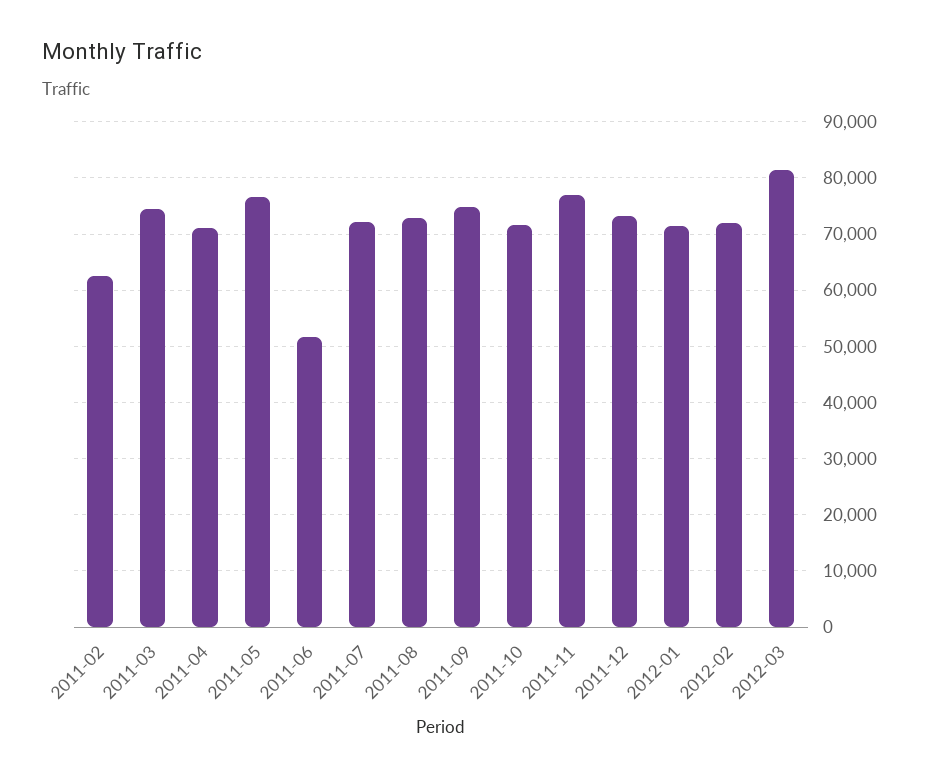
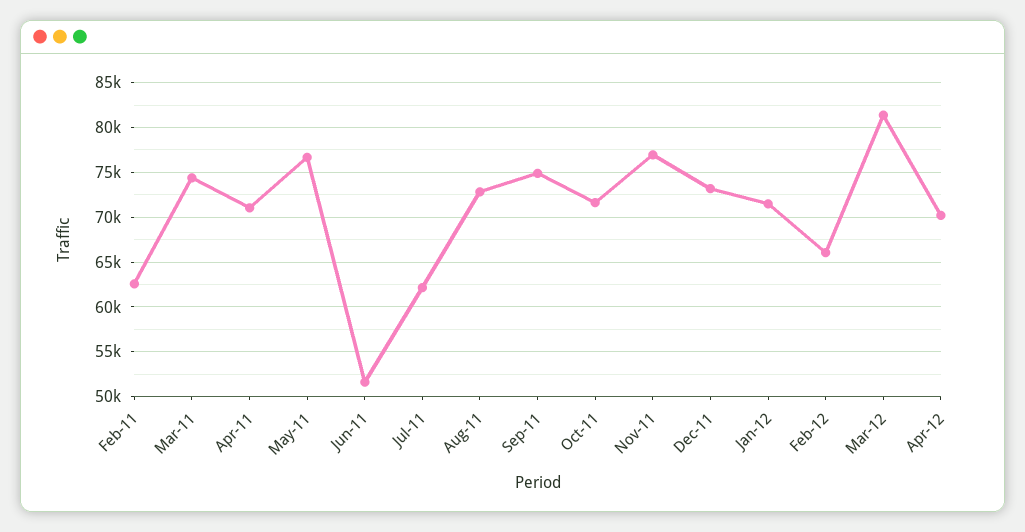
2011-07: 72000 -> 62000
2012-02: 72000 -> 66000
Apr-12: none -> 70000

